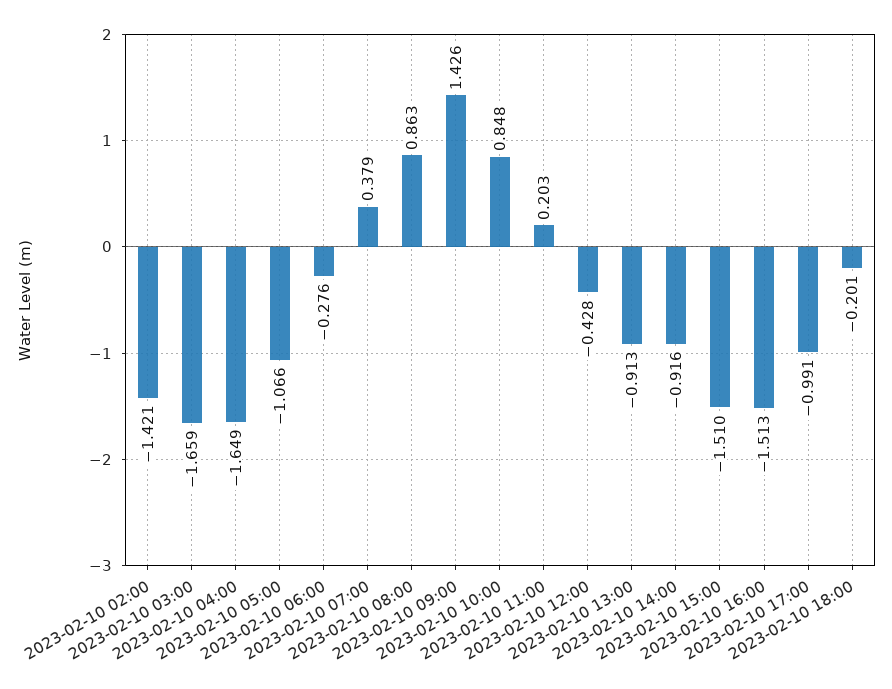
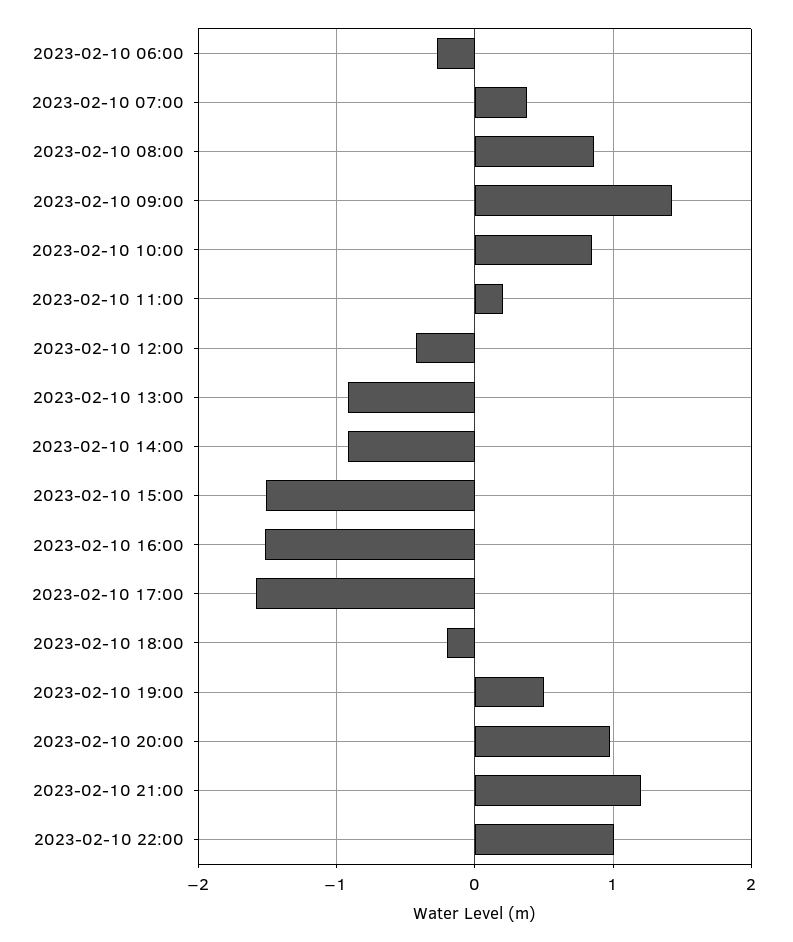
2023-02-10 02:00: -1.421 -> none
2023-02-10 03:00: -1.659 -> none
2023-02-10 04:00: -1.649 -> none
2023-02-10 05:00: -1.066 -> none
2023-02-10 17:00: -0.991 -> -1.6
2023-02-10 19:00: none -> 0.5
2023-02-10 20:00: none -> 1
2023-02-10 21:00: none -> 1.2
2023-02-10 22:00: none -> 1

